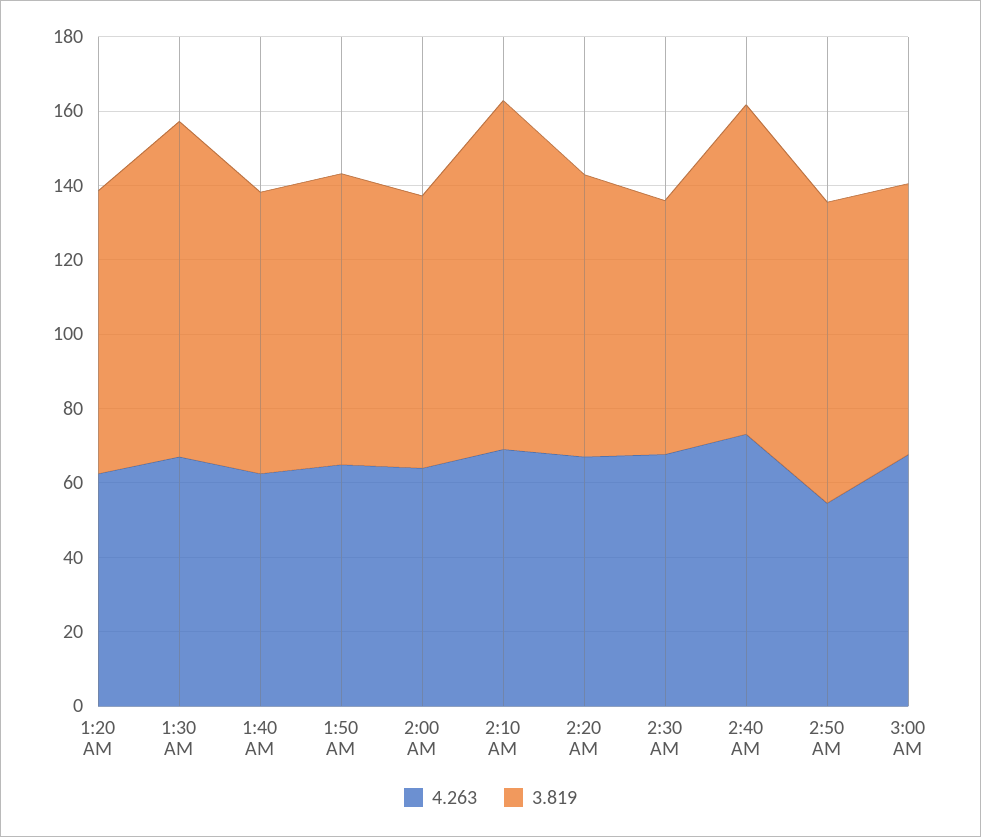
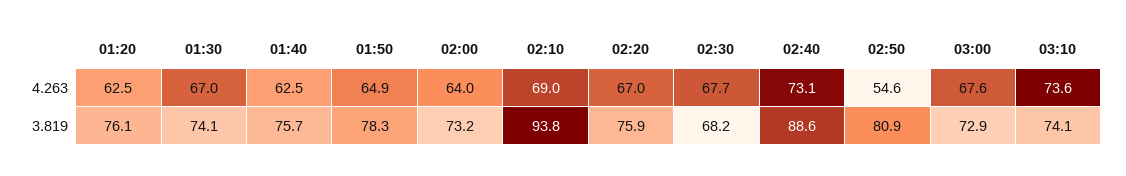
3.819, 1:30 AM: 90 -> 74.1
4.263, 03:10: none -> 73.6
3.819, 03:10: none -> 74.1

